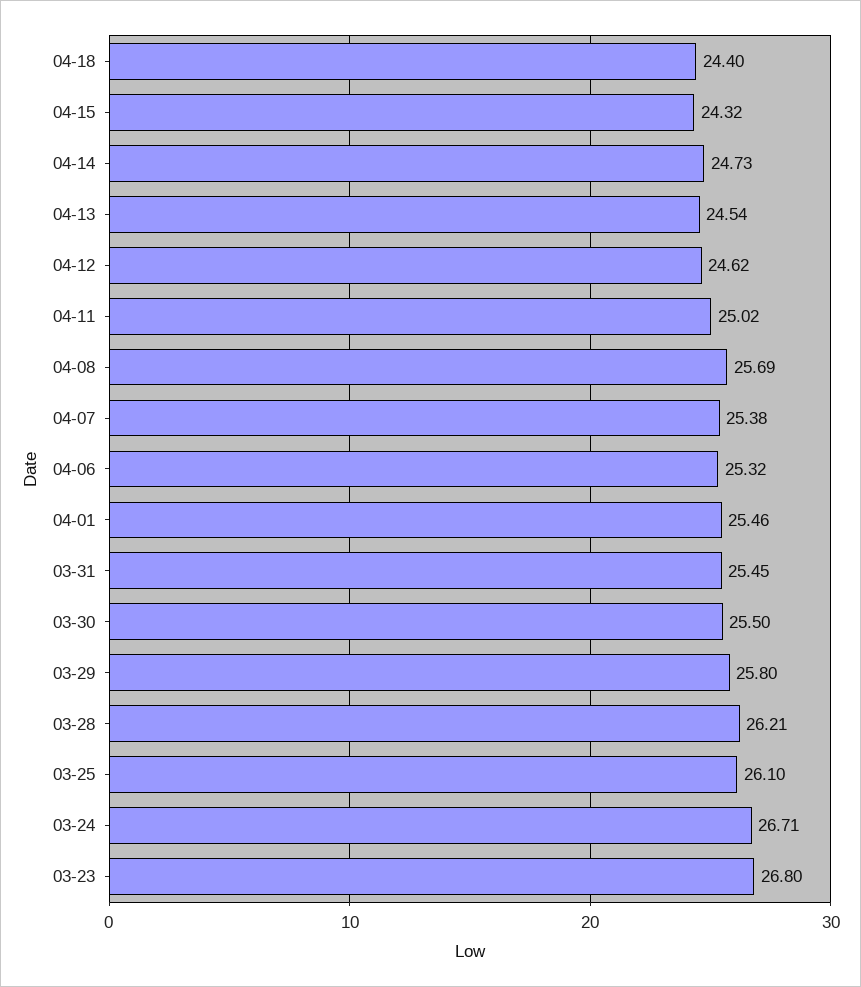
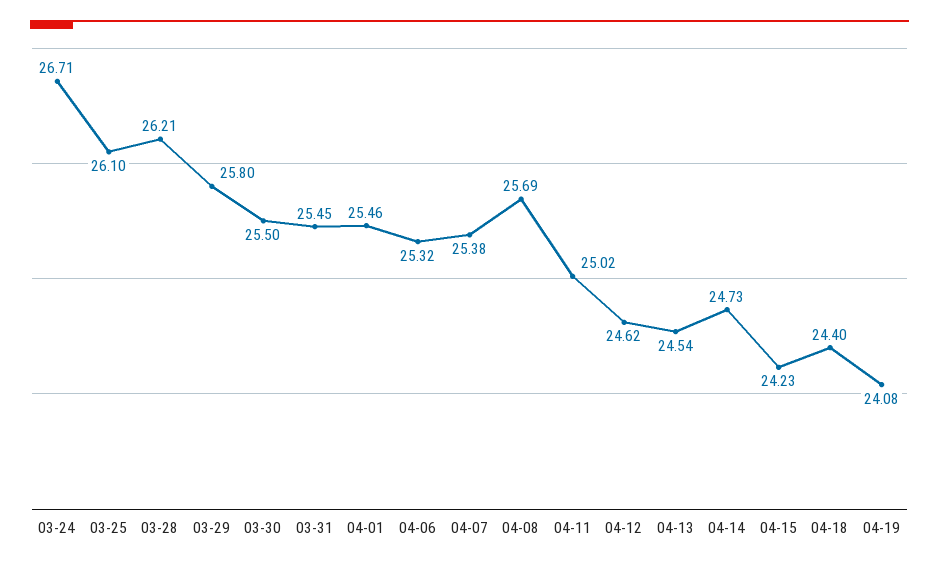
04-15: 24.32 -> 24.23
03-23: 26.8 -> none
04-19: none -> 24.08

